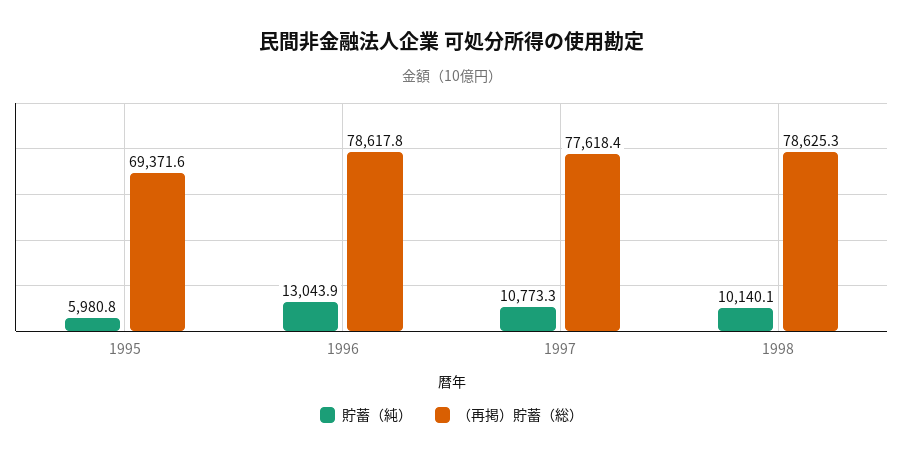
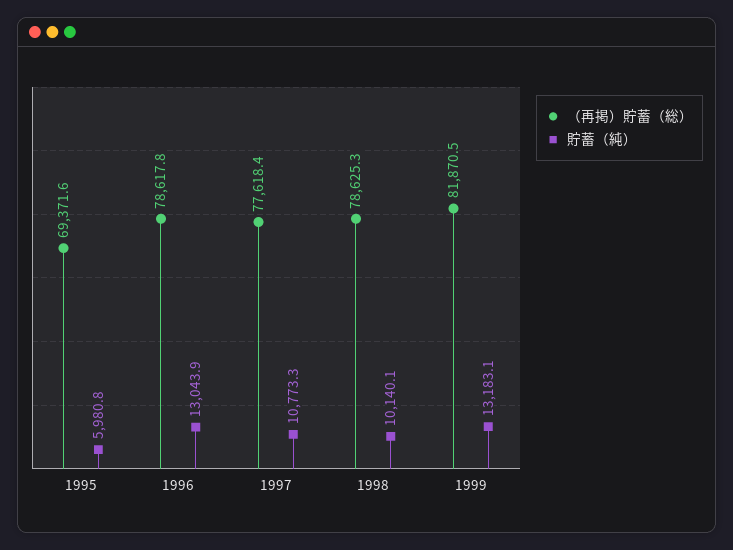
（再掲）貯蓄（総）, 1999: none -> 81870.5
貯蓄（純）, 1999: none -> 13183.1

